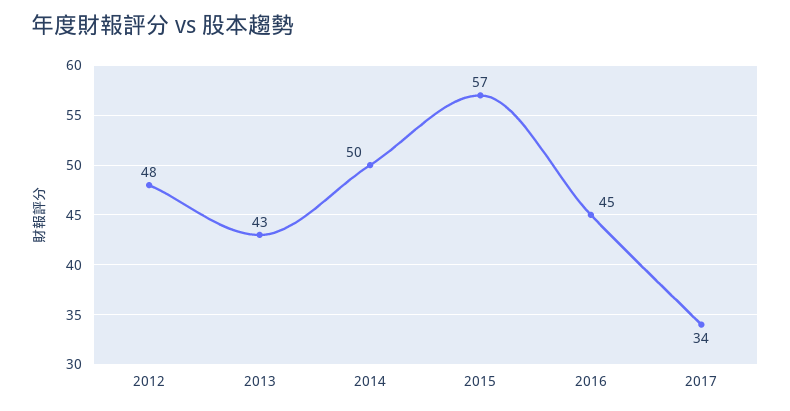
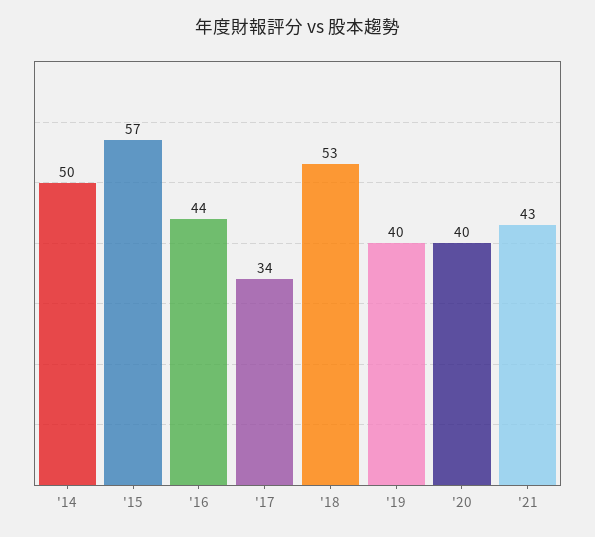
2012: 48 -> none
2013: 43 -> none
2016: 45 -> 44
'18: none -> 53
'19: none -> 40
'20: none -> 40
'21: none -> 43

